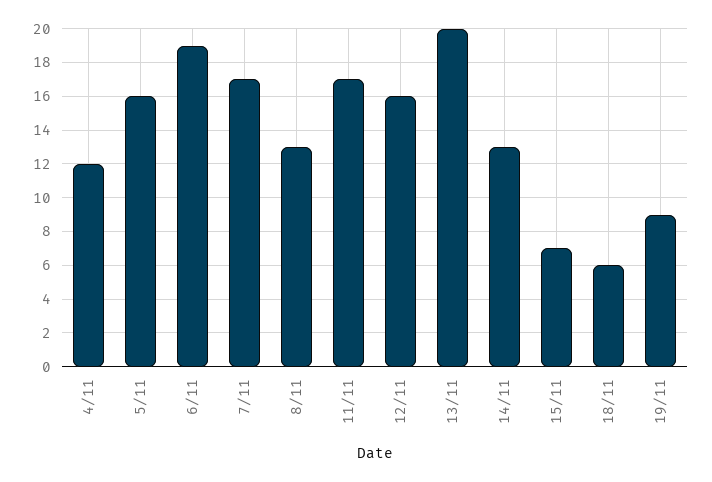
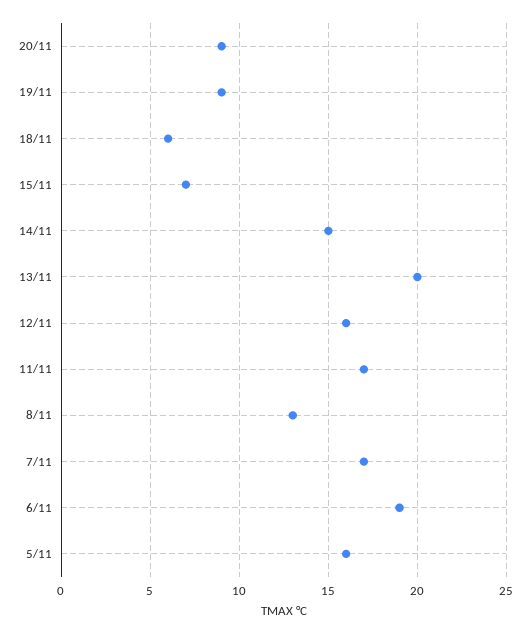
4/11: 12 -> none
14/11: 13 -> 15
20/11: none -> 9

